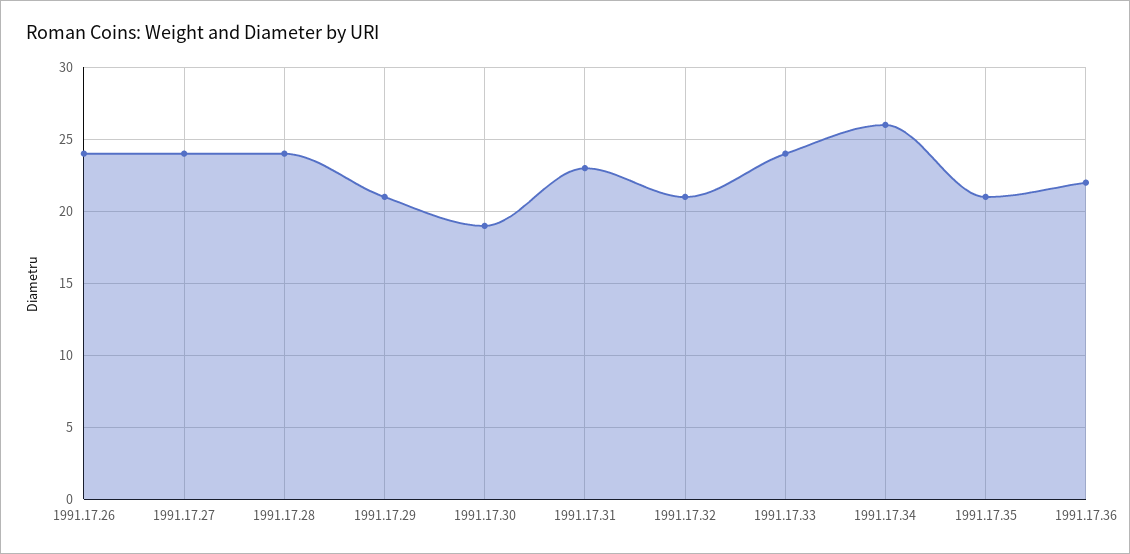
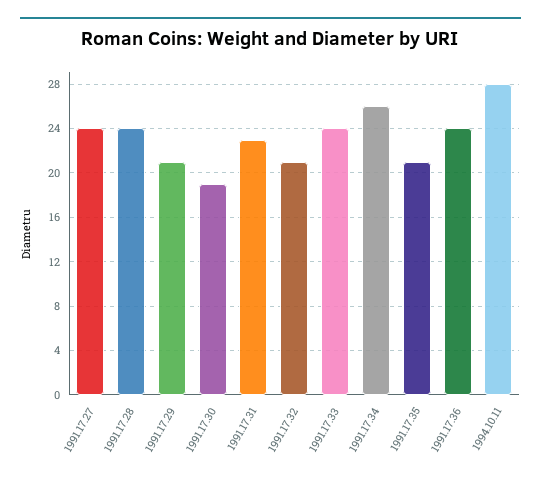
1991.17.26: 24 -> none
1991.17.36: 22 -> 24
1994.10.11: none -> 28

